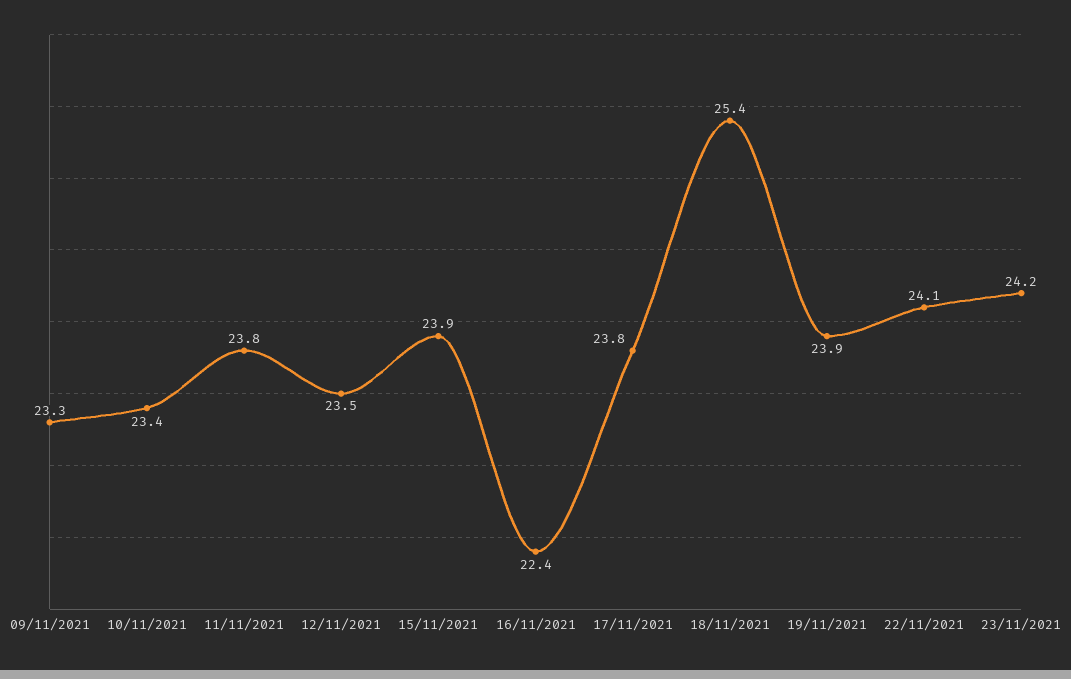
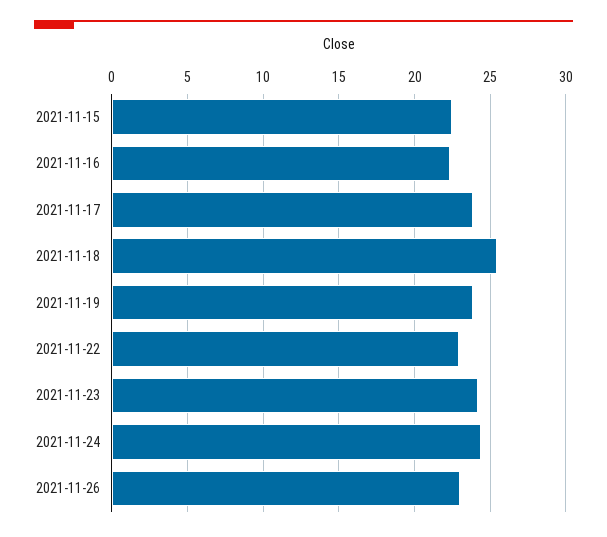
09/11/2021: 23.3 -> none
10/11/2021: 23.4 -> none
11/11/2021: 23.8 -> none
12/11/2021: 23.5 -> none
15/11/2021: 23.9 -> 22.5
22/11/2021: 24.1 -> 23
2021-11-24: none -> 24.5
2021-11-26: none -> 23

